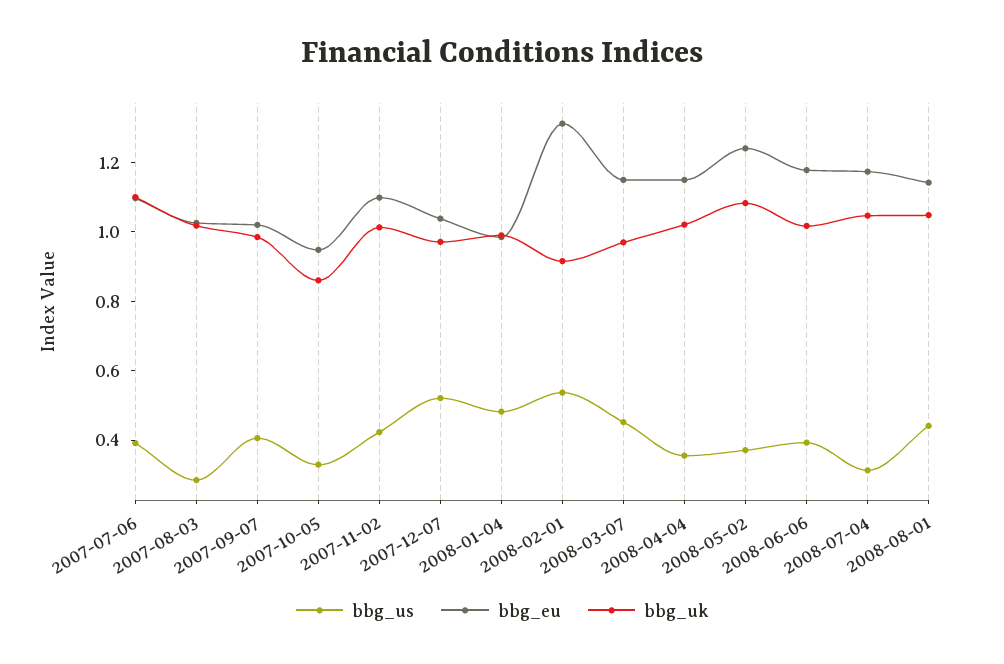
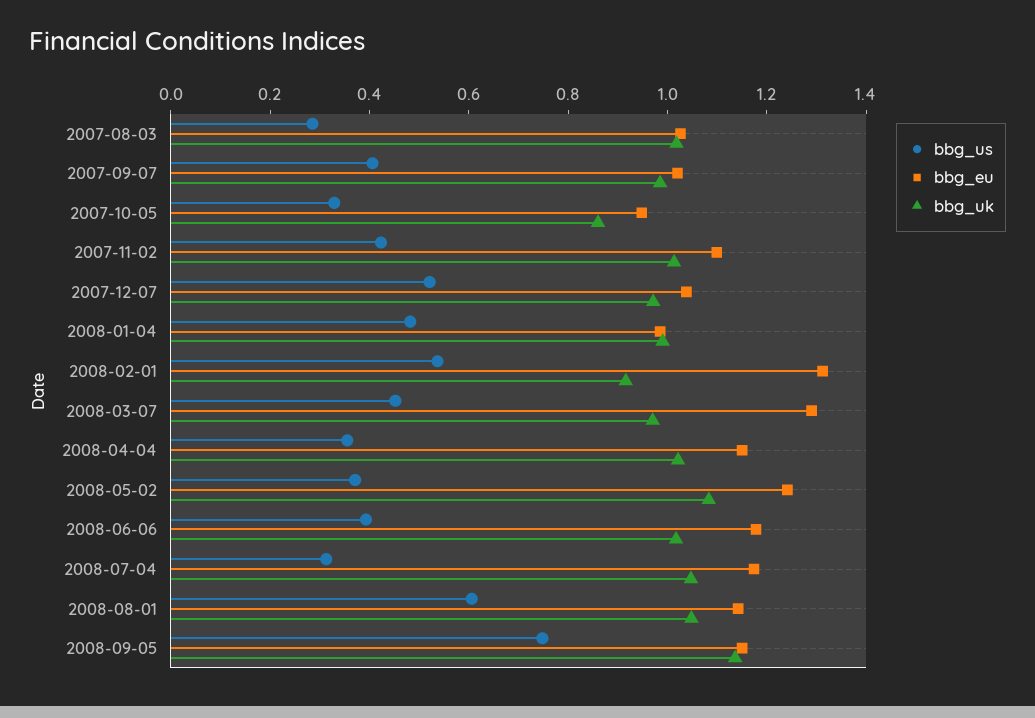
bbg_us, 2007-07-06: 0.4 -> none
bbg_eu, 2007-07-06: 1.1 -> none
bbg_uk, 2007-07-06: 1.1 -> none
bbg_eu, 2008-03-07: 1.15 -> 1.3
bbg_us, 2008-08-01: 0.45 -> 0.6
bbg_us, 2008-09-05: none -> 0.75
bbg_eu, 2008-09-05: none -> 1.15
bbg_uk, 2008-09-05: none -> 1.15

